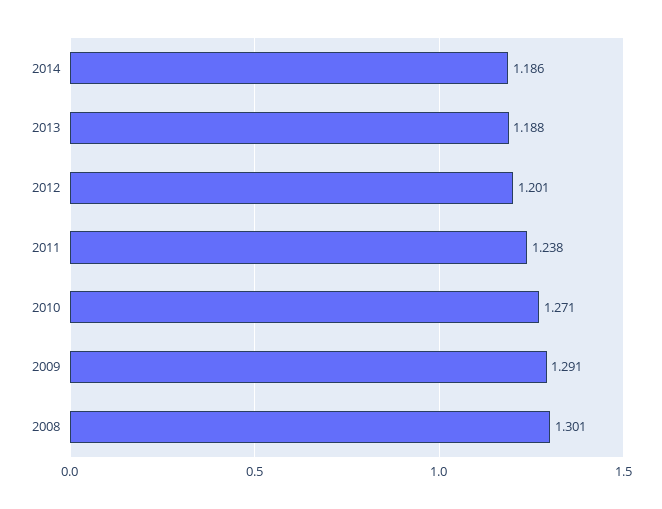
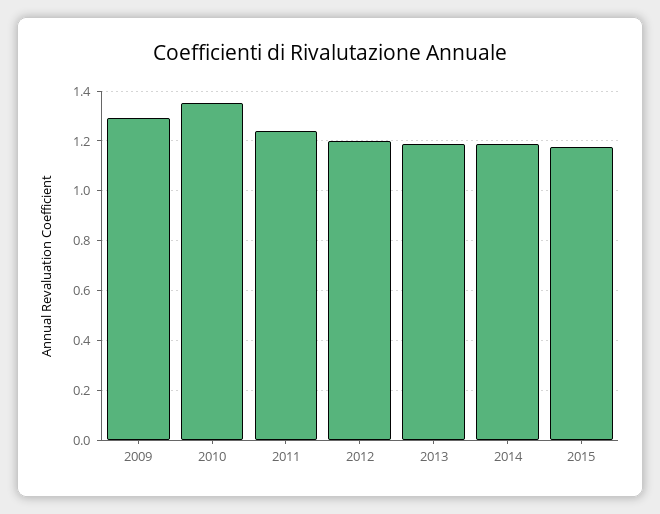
2010: 1.271 -> 1.35
2008: 1.301 -> none
2015: none -> 1.175

